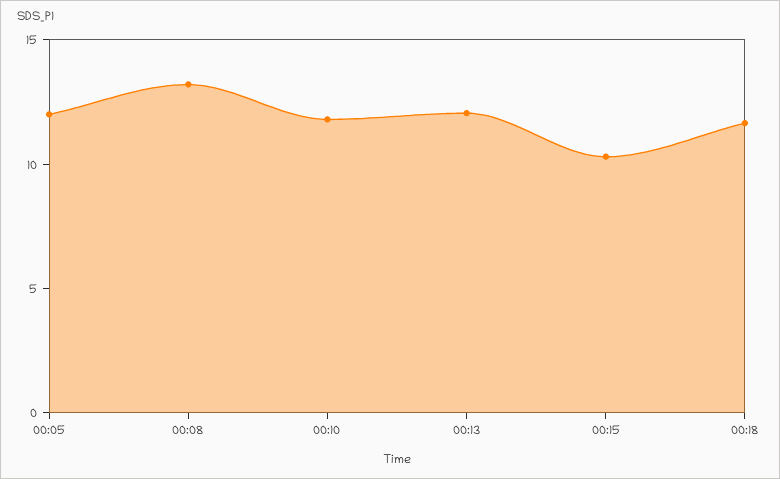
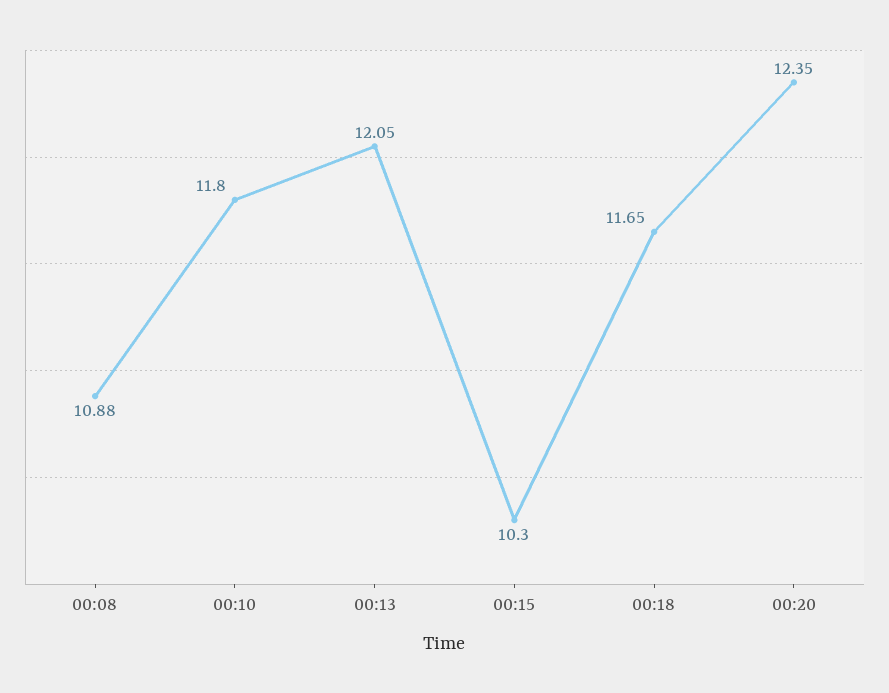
00:05: 12 -> none
00:08: 13 -> 10.88
00:20: none -> 12.35

